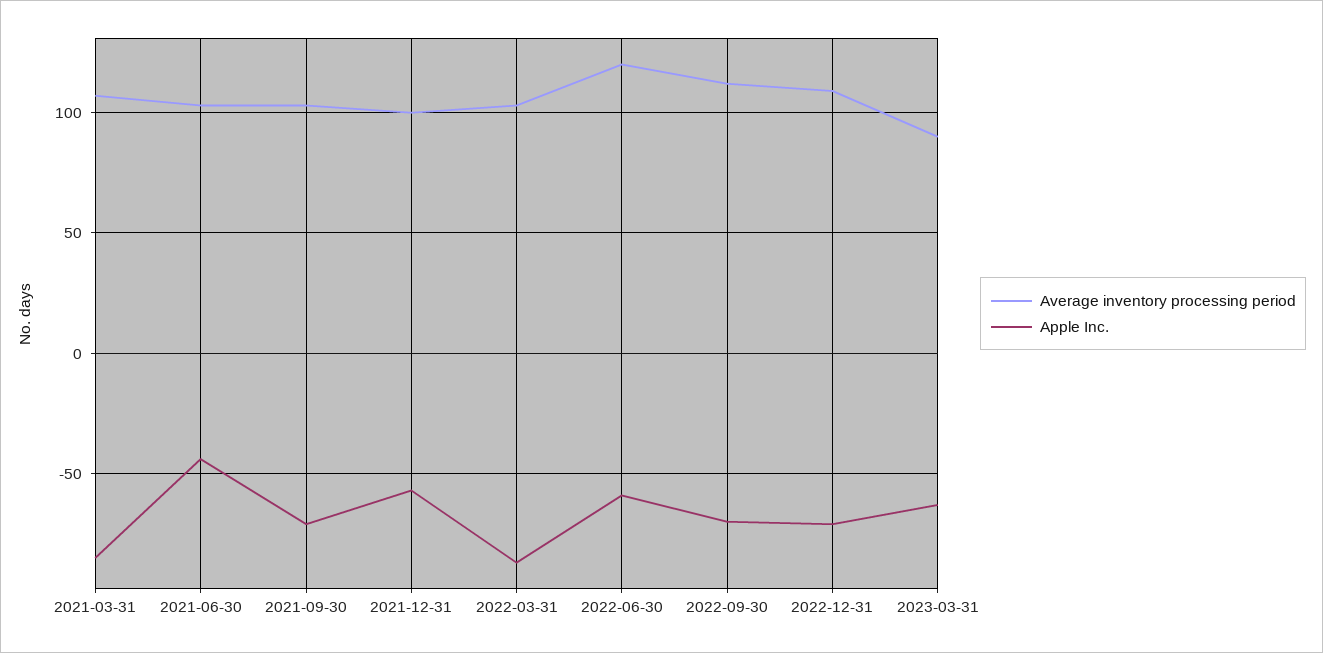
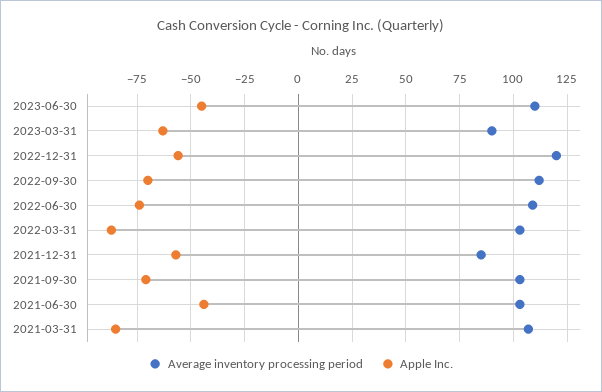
Average inventory processing period, 2021-12-31: 100 -> 85
Average inventory processing period, 2022-06-30: 120 -> 110
Apple Inc., 2022-06-30: -60 -> -75
Average inventory processing period, 2022-12-31: 110 -> 120
Apple Inc., 2022-12-31: -70 -> -55
Average inventory processing period, 2023-06-30: none -> 110
Apple Inc., 2023-06-30: none -> -45

